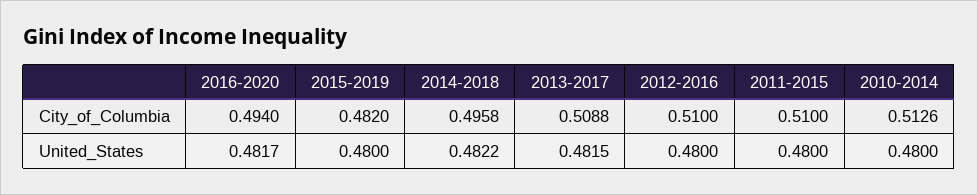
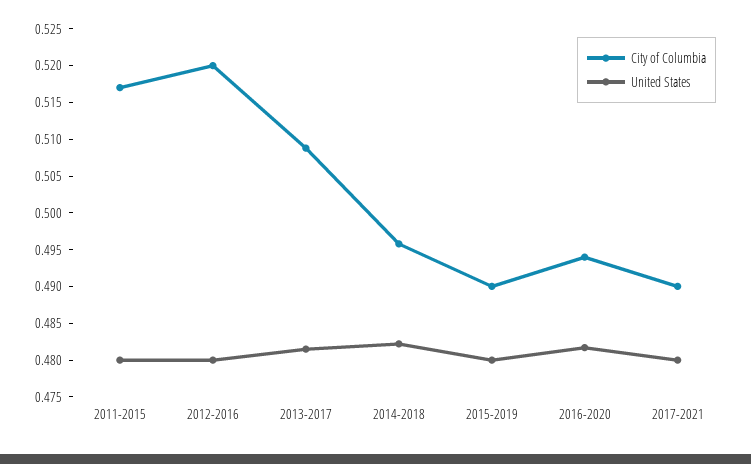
City_of_Columbia, 2015-2019: 0.482 -> 0.49
City_of_Columbia, 2012-2016: 0.51 -> 0.52
City_of_Columbia, 2011-2015: 0.51 -> 0.5175
City_of_Columbia, 2010-2014: 0.5126 -> none
United_States, 2010-2014: 0.48 -> none
City_of_Columbia, 2017-2021: none -> 0.49
United_States, 2017-2021: none -> 0.48

